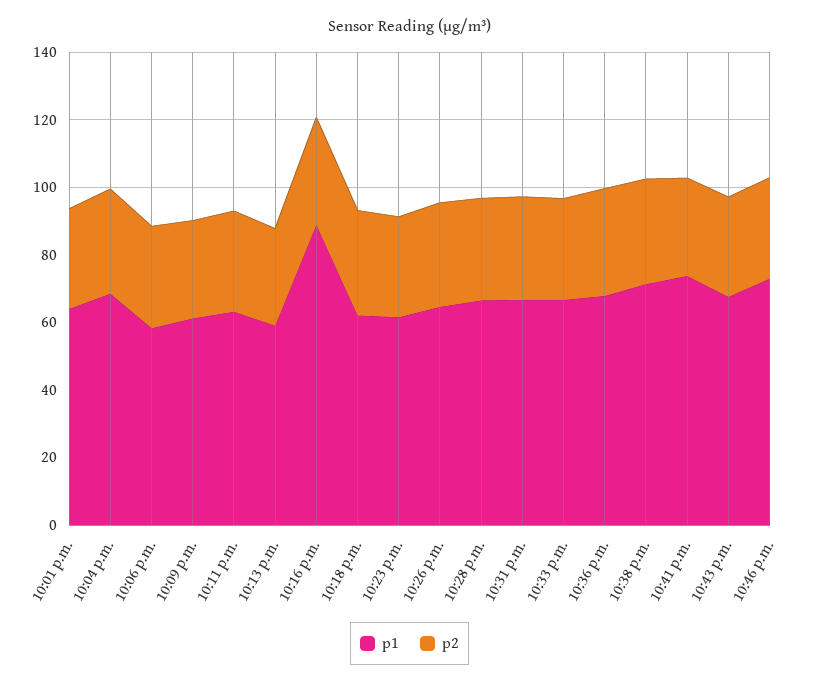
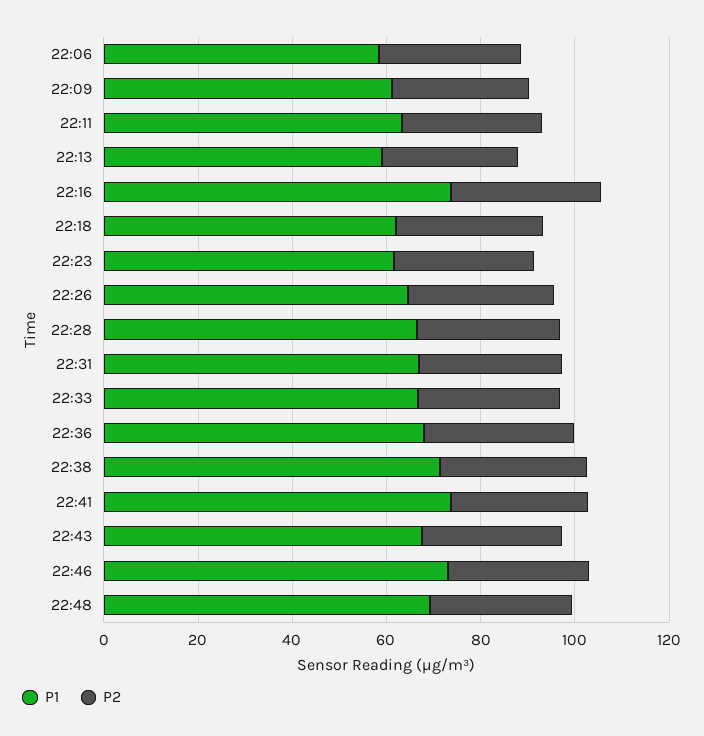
p1, 10:01 p.m.: 65 -> none
p2, 10:01 p.m.: 30 -> none
p1, 10:04 p.m.: 70 -> none
p2, 10:04 p.m.: 30 -> none
p1, 10:16 p.m.: 90 -> 75
p1, 22:48: none -> 70
p2, 22:48: none -> 30

